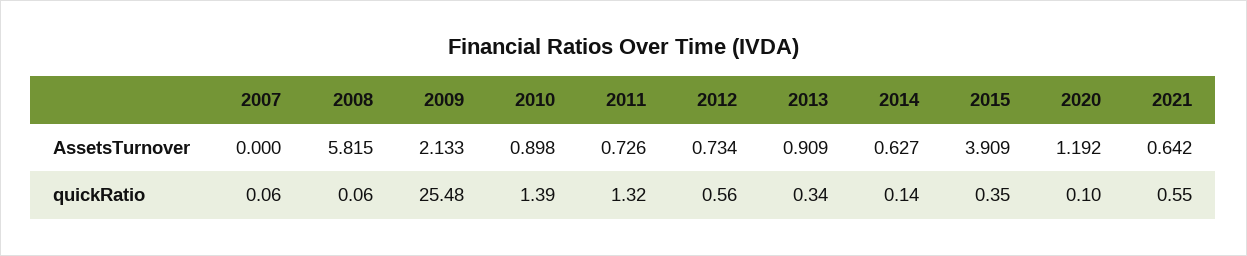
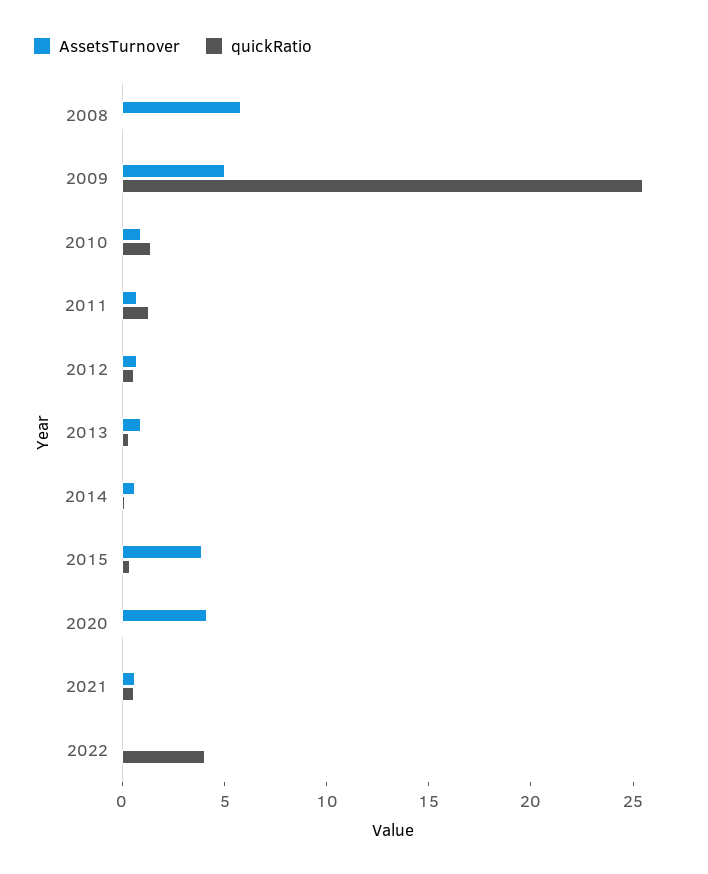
AssetsTurnover, 2007: 0 -> none
AssetsTurnover, 2009: 2.133 -> 5
AssetsTurnover, 2020: 1.192 -> 4
quickRatio, 2007: 0.06 -> none
AssetsTurnover, 2022: none -> 0
quickRatio, 2022: none -> 4

